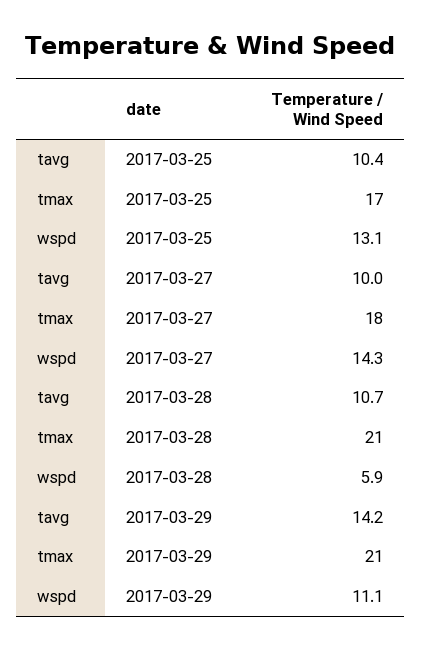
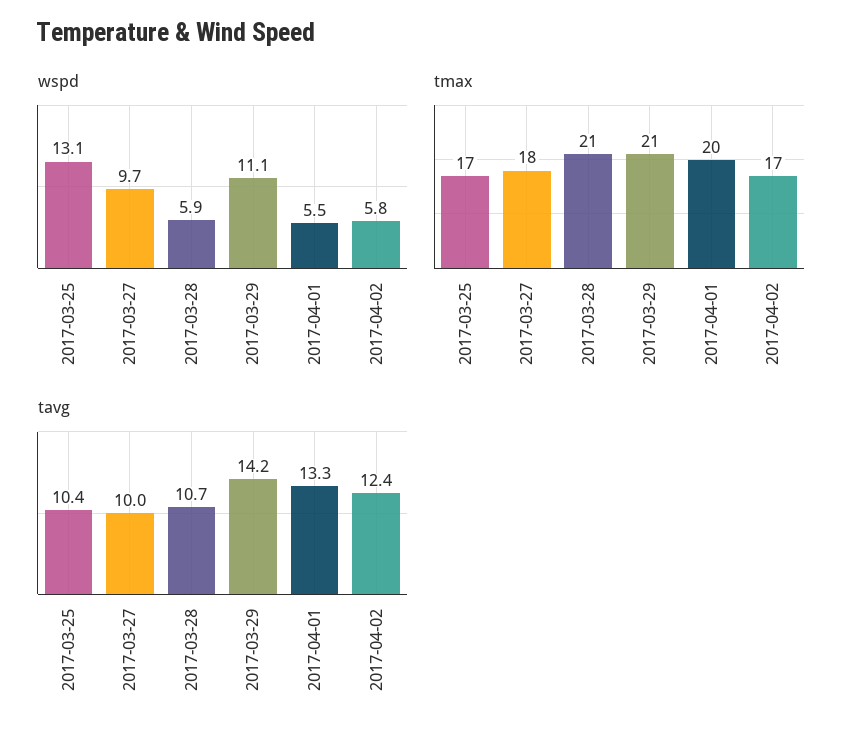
wspd, 2017-03-27: 14.3 -> 9.7
wspd, 2017-04-01: none -> 5.5
wspd, 2017-04-02: none -> 5.8
tmax, 2017-04-01: none -> 20
tmax, 2017-04-02: none -> 17
tavg, 2017-04-01: none -> 13.3
tavg, 2017-04-02: none -> 12.4

